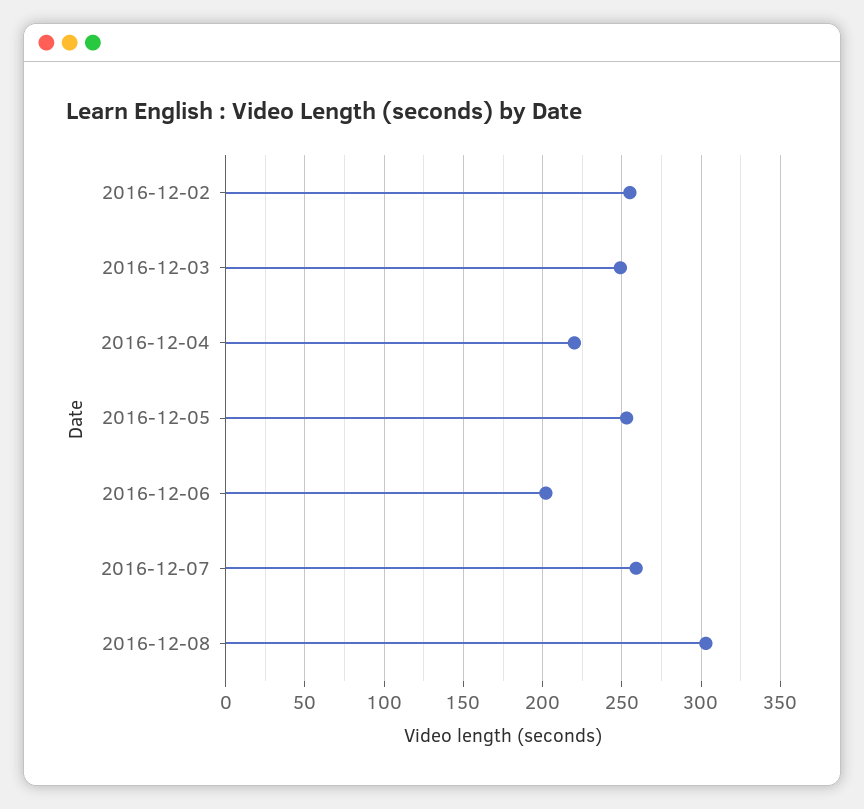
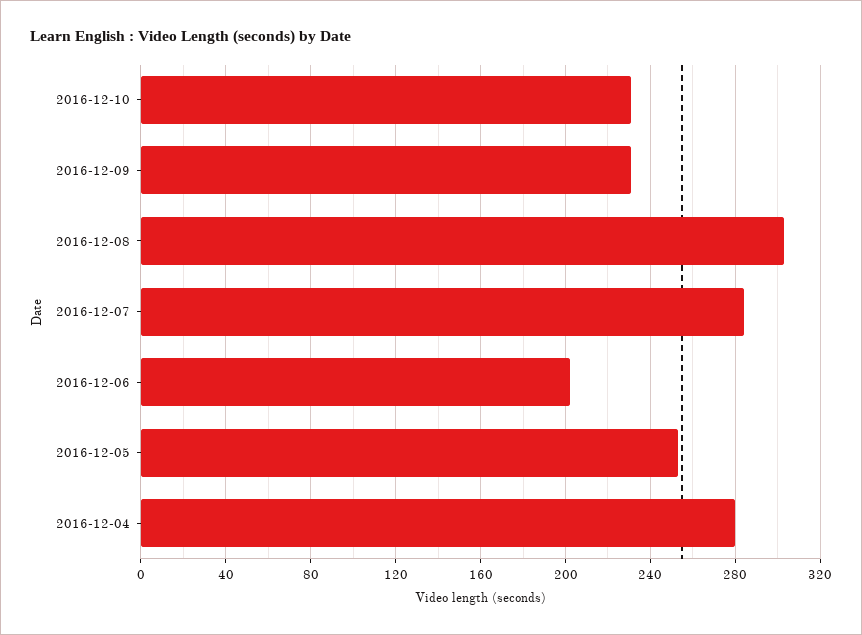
2016-12-02: 255 -> none
2016-12-03: 250 -> none
2016-12-04: 220 -> 280
2016-12-07: 260 -> 285
2016-12-10: none -> 230
2016-12-09: none -> 230

